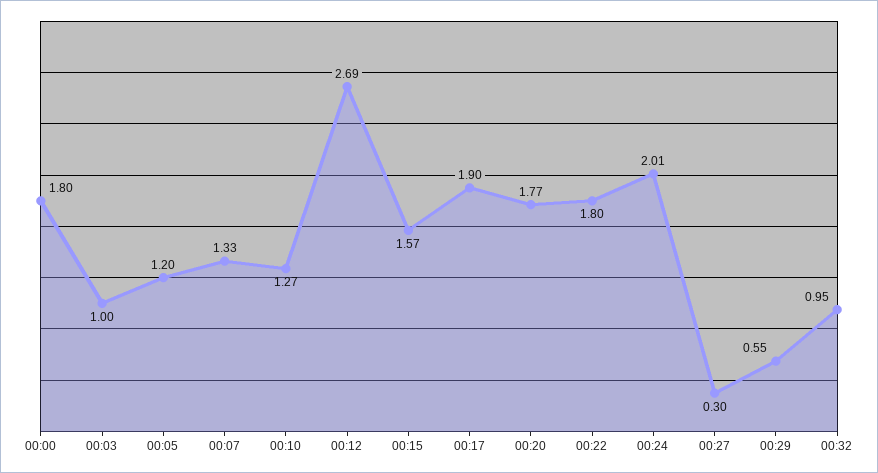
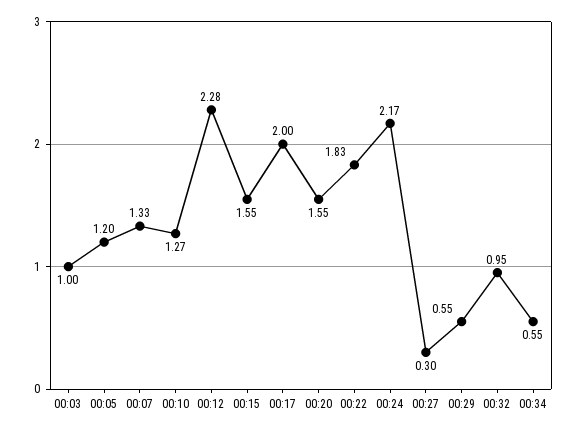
00:00: 1.8 -> none
00:12: 2.69 -> 2.28
00:15: 1.57 -> 1.55
00:17: 1.9 -> 2
00:20: 1.77 -> 1.55
00:22: 1.8 -> 1.83
00:24: 2.01 -> 2.17
00:34: none -> 0.55

